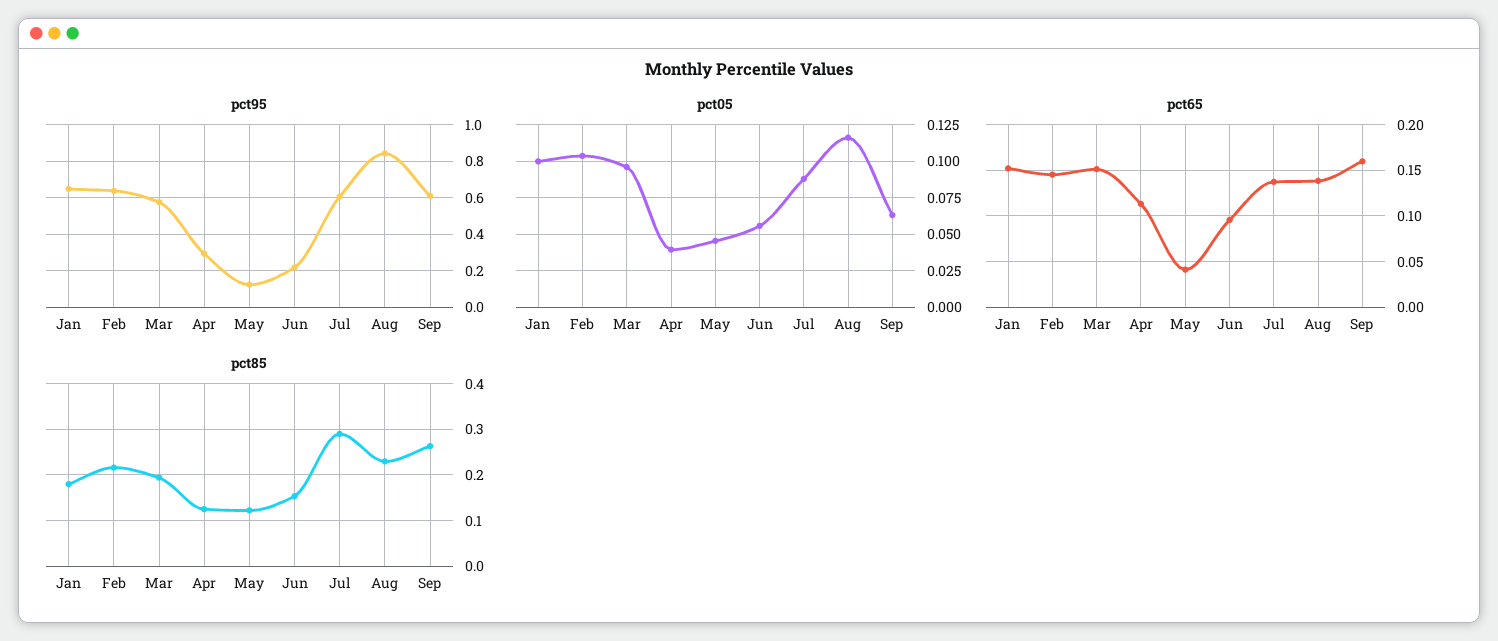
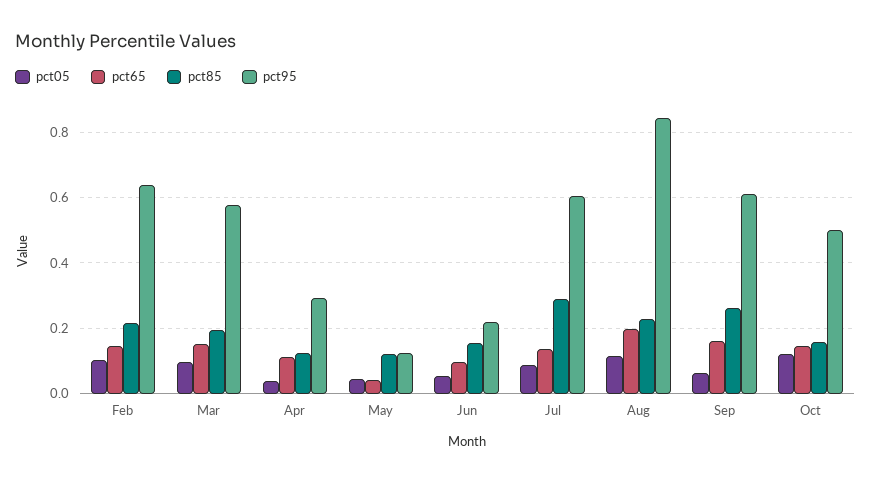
pct95, Jan: 0.65 -> none
pct05, Jan: 0.1 -> none
pct65, Jan: 0.15 -> none
pct65, Aug: 0.14 -> 0.2
pct85, Jan: 0.18 -> none
pct05, Oct: none -> 0.12
pct65, Oct: none -> 0.14
pct85, Oct: none -> 0.16
pct95, Oct: none -> 0.5

